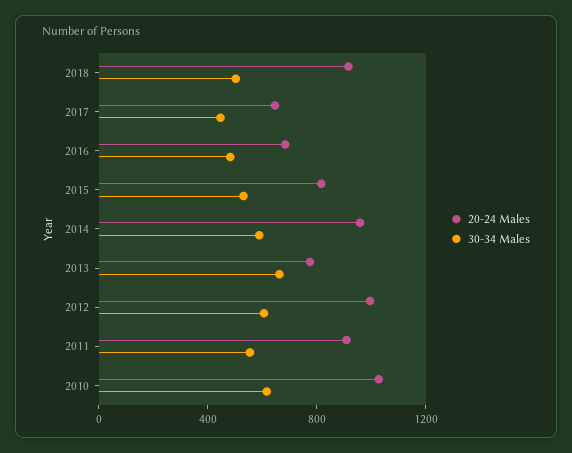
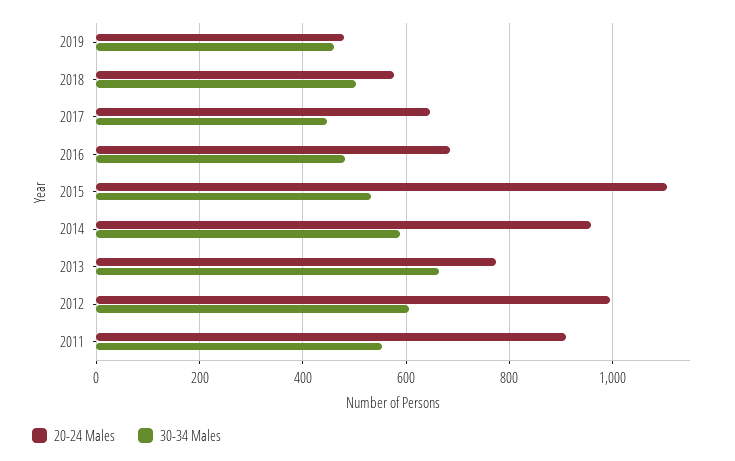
20-24 Males, 2018: 900 -> 580
20-24 Males, 2015: 800 -> 1100
20-24 Males, 2010: 1000 -> none
30-34 Males, 2010: 600 -> none
20-24 Males, 2019: none -> 480
30-34 Males, 2019: none -> 460

